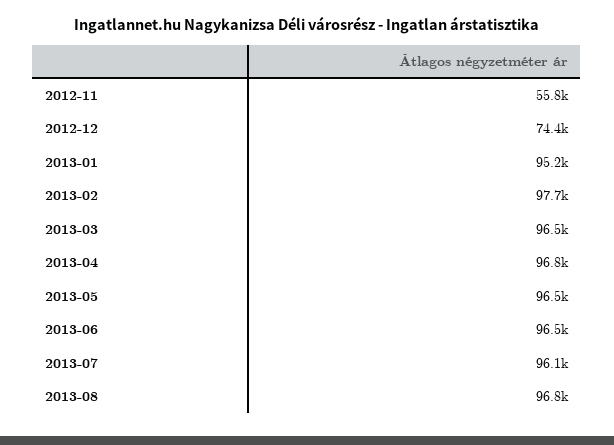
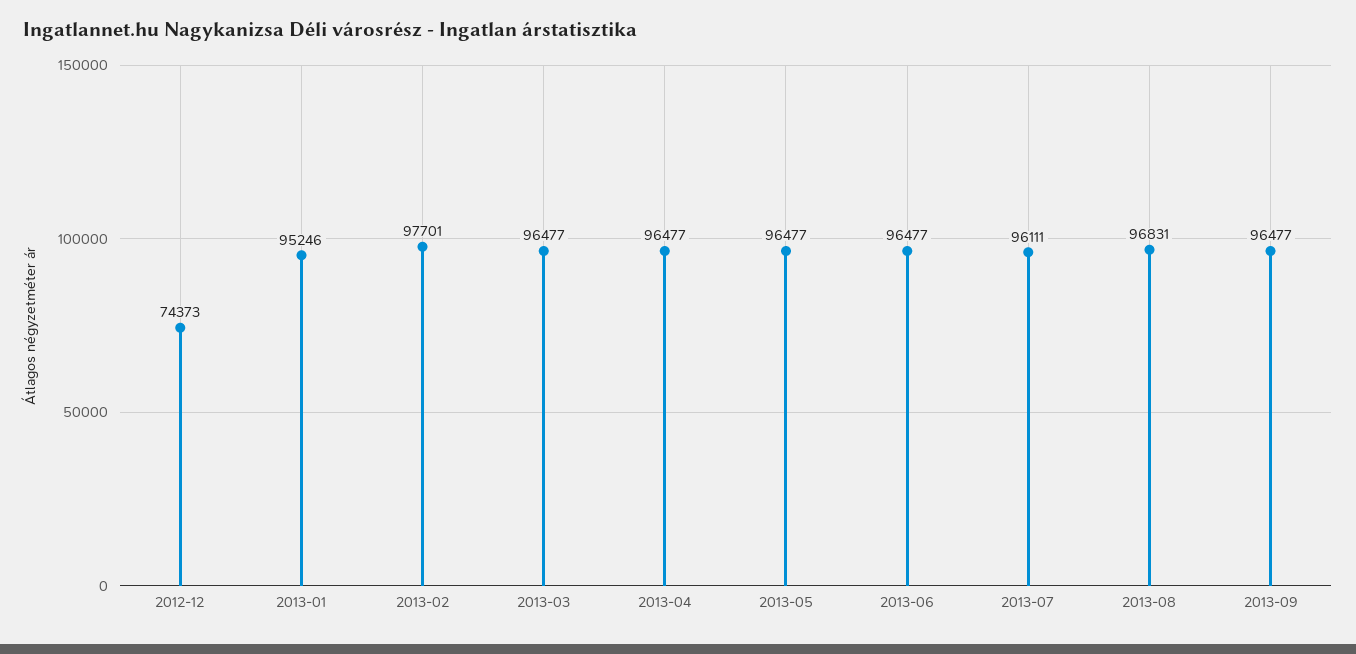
2012-11: 55800 -> none
2013-04: 96800 -> 96477
2013-09: none -> 96477

